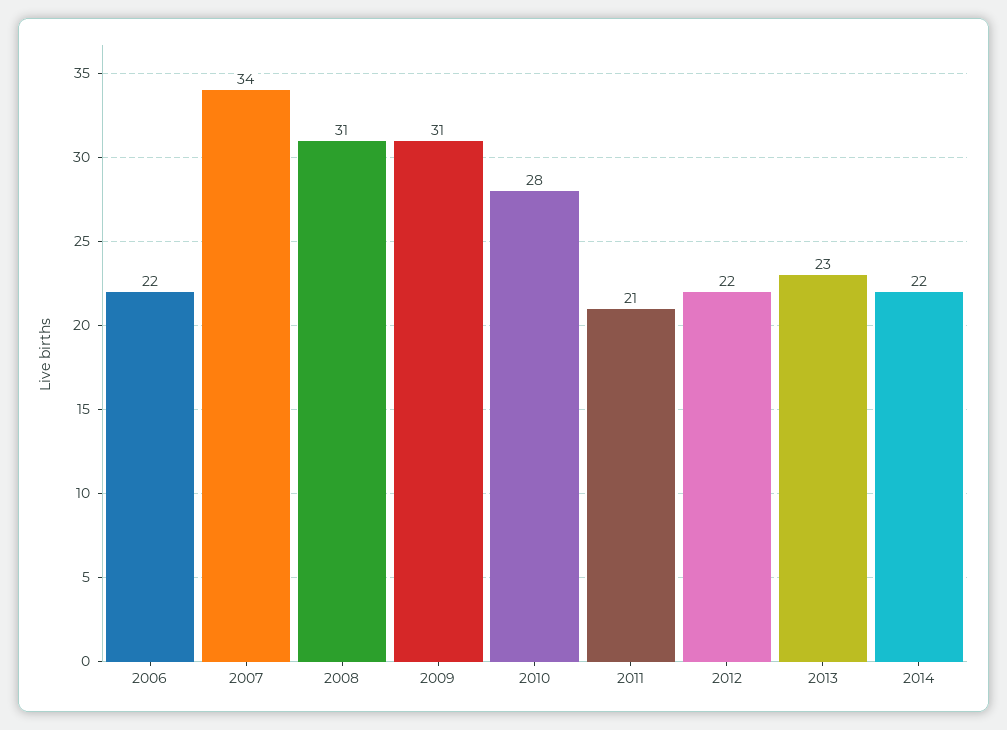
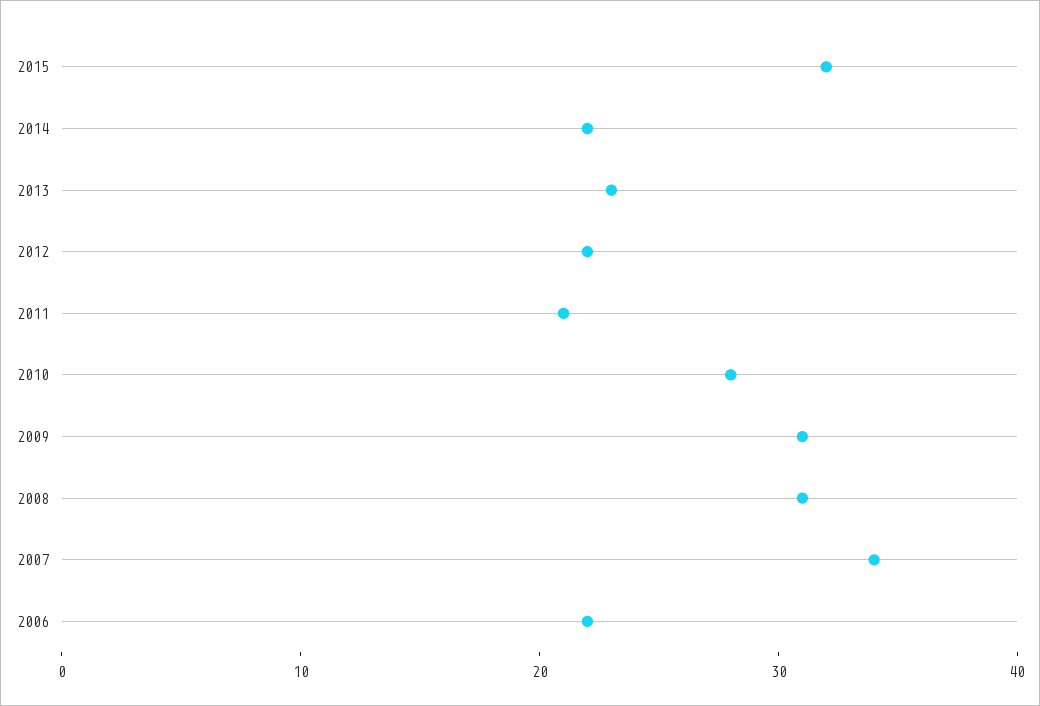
2015: none -> 32

